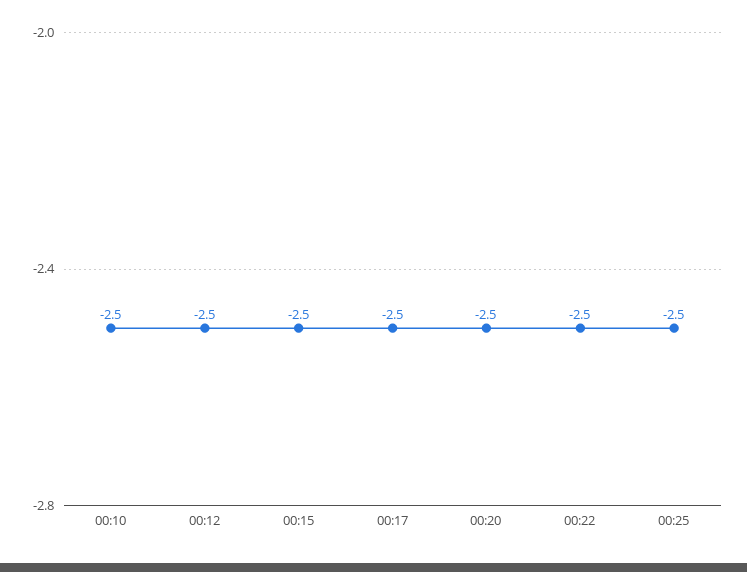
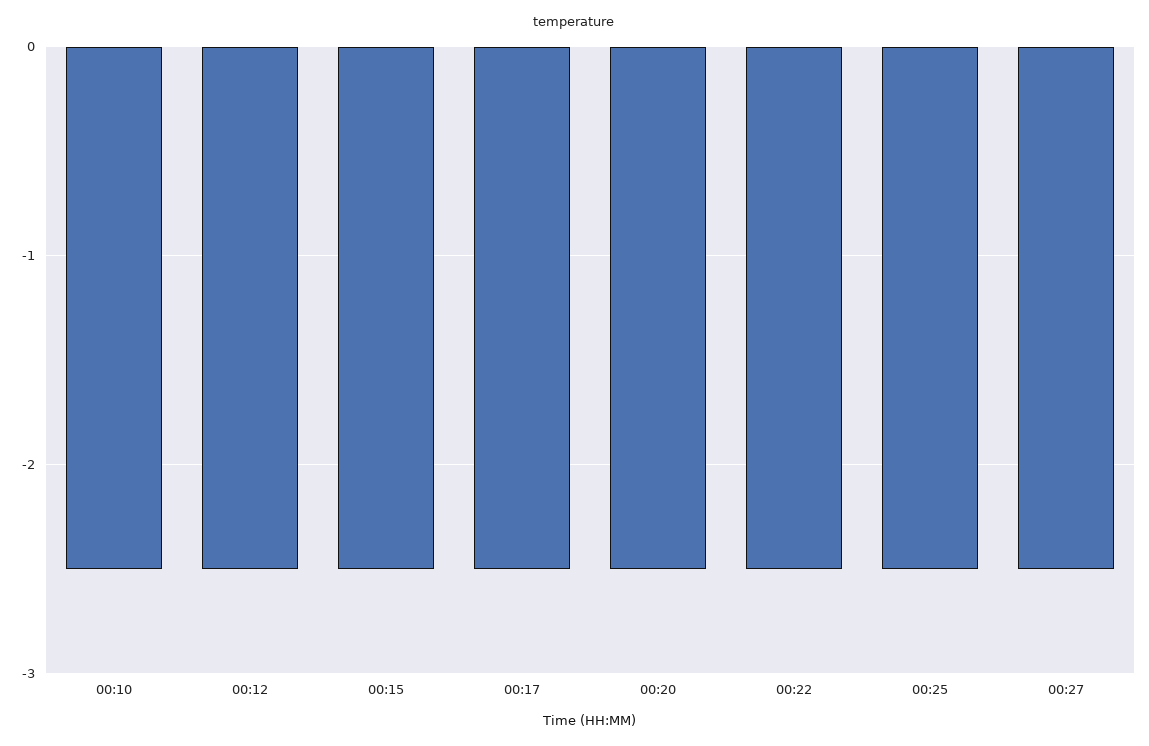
00:27: none -> -2.5

